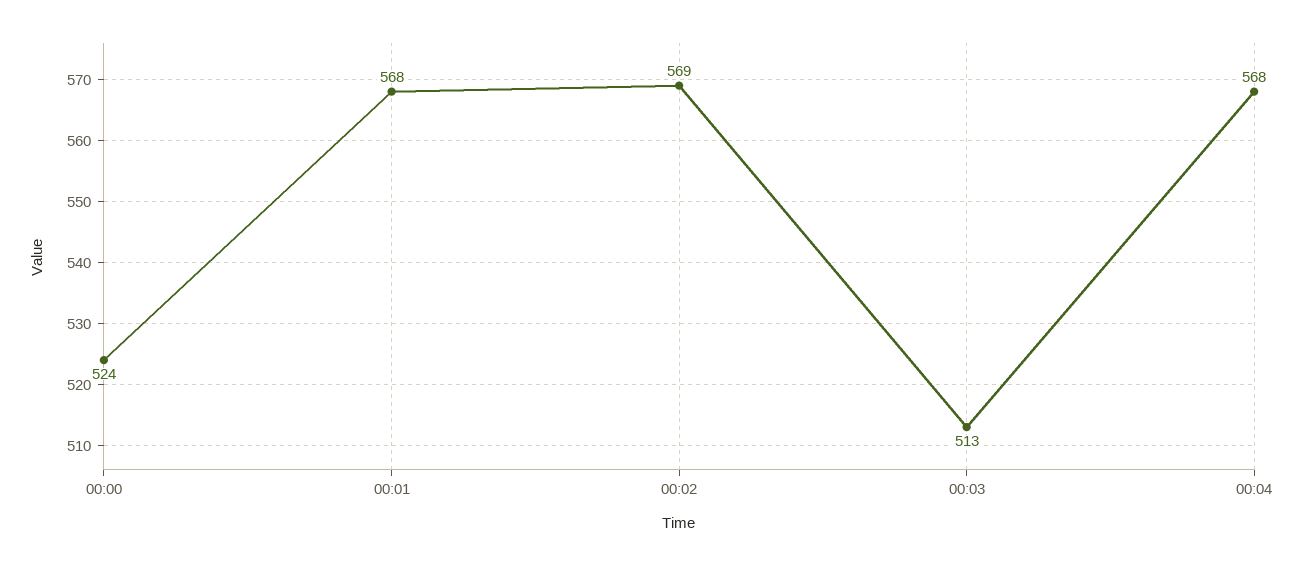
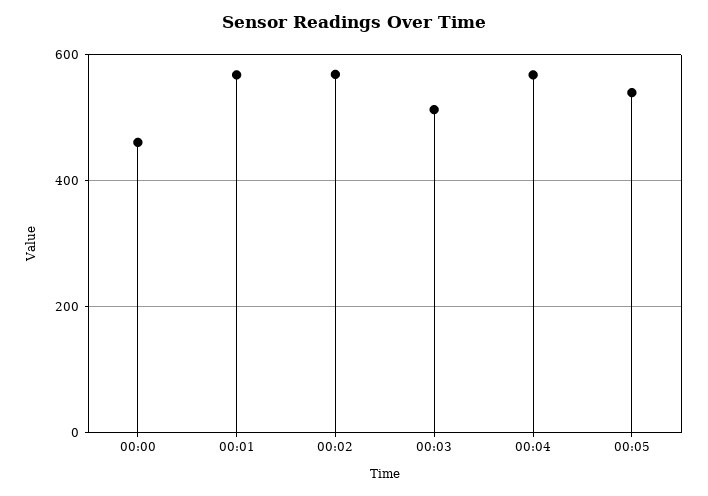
00:00: 524 -> 460
00:05: none -> 540

